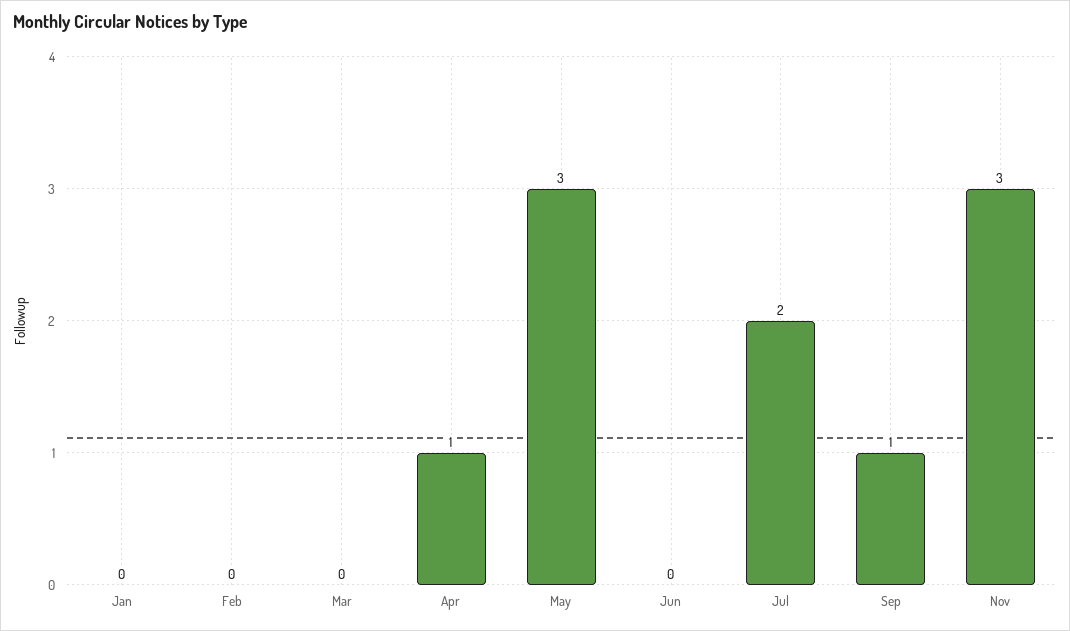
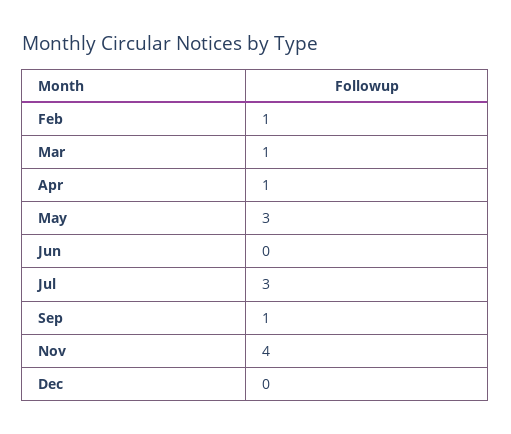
Jan: 0 -> none
Feb: 0 -> 1
Mar: 0 -> 1
Jul: 2 -> 3
Nov: 3 -> 4
Dec: none -> 0

